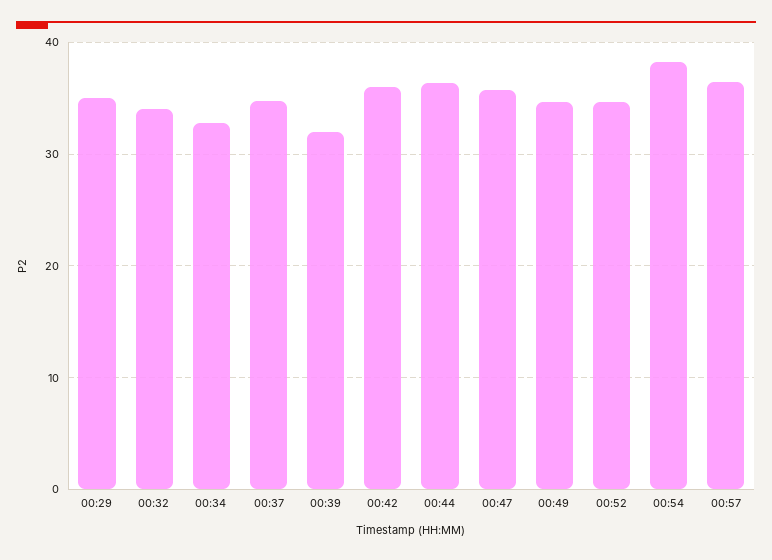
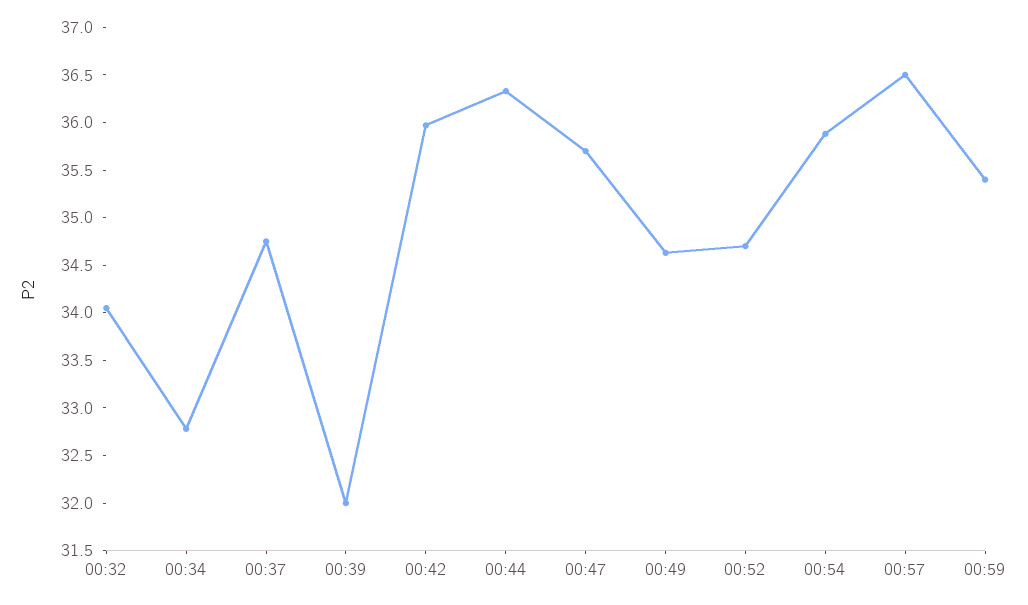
00:29: 35 -> none
00:54: 38 -> 35.9
00:59: none -> 35.4

